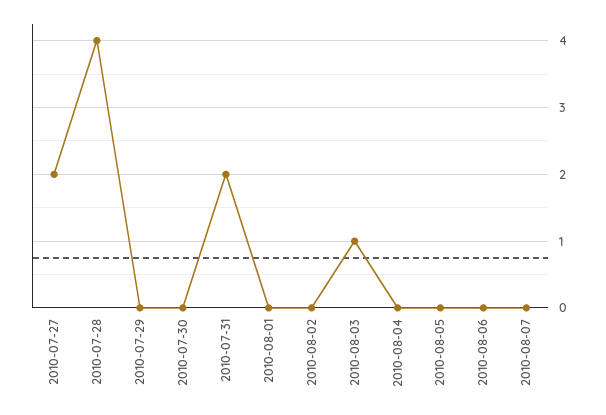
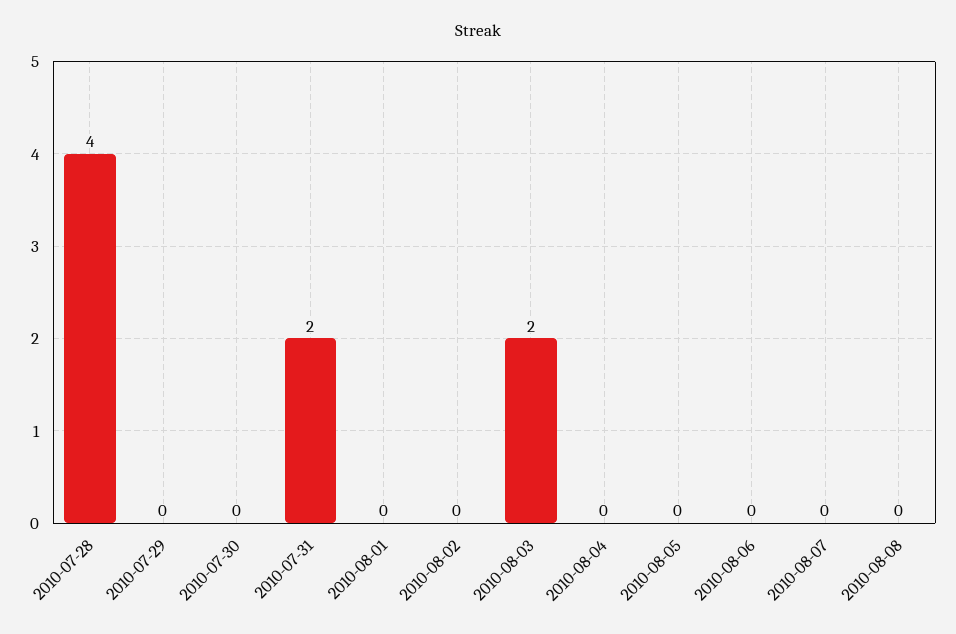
2010-07-27: 2 -> none
2010-08-03: 1 -> 2
2010-08-08: none -> 0

